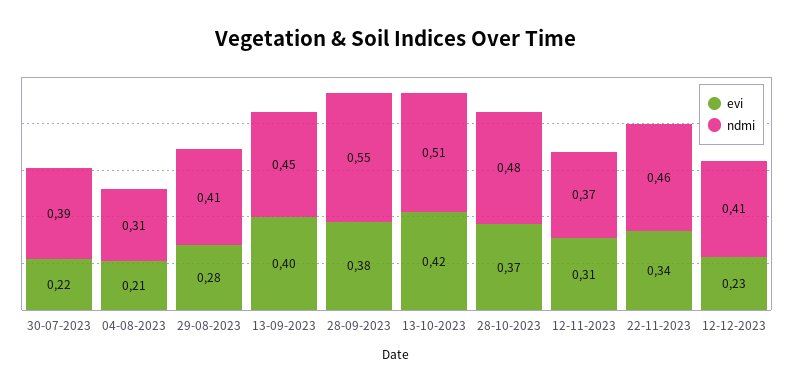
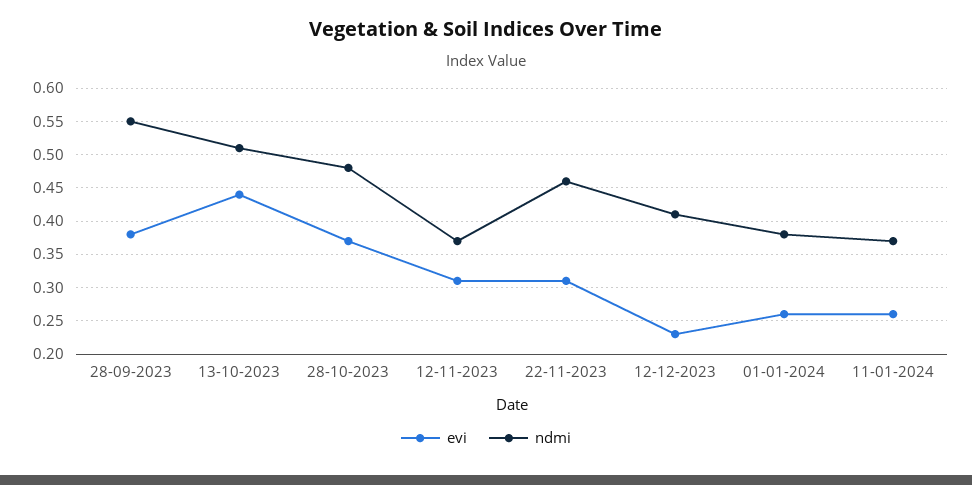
evi, 30-07-2023: 0.22 -> none
ndmi, 30-07-2023: 0.39 -> none
evi, 04-08-2023: 0.21 -> none
ndmi, 04-08-2023: 0.31 -> none
evi, 29-08-2023: 0.28 -> none
ndmi, 29-08-2023: 0.41 -> none
evi, 13-09-2023: 0.4 -> none
ndmi, 13-09-2023: 0.45 -> none
evi, 13-10-2023: 0.42 -> 0.44
evi, 22-11-2023: 0.34 -> 0.31
evi, 01-01-2024: none -> 0.26
ndmi, 01-01-2024: none -> 0.38
evi, 11-01-2024: none -> 0.26
ndmi, 11-01-2024: none -> 0.37

